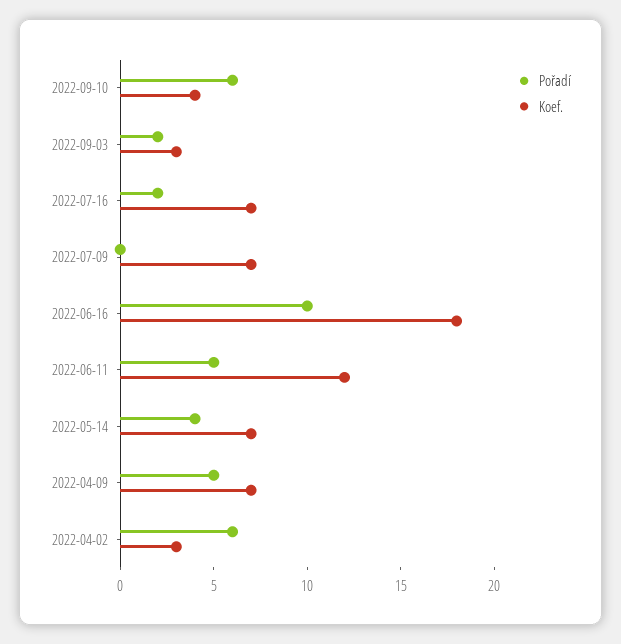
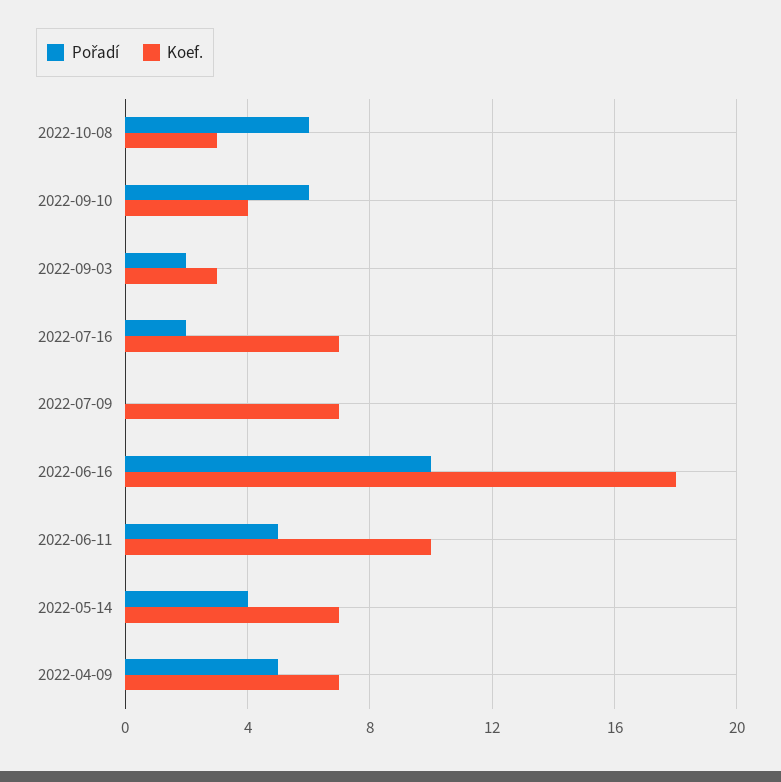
Koef., 2022-06-11: 12 -> 10
Pořadí, 2022-04-02: 6 -> none
Koef., 2022-04-02: 3 -> none
Pořadí, 2022-10-08: none -> 6
Koef., 2022-10-08: none -> 3

